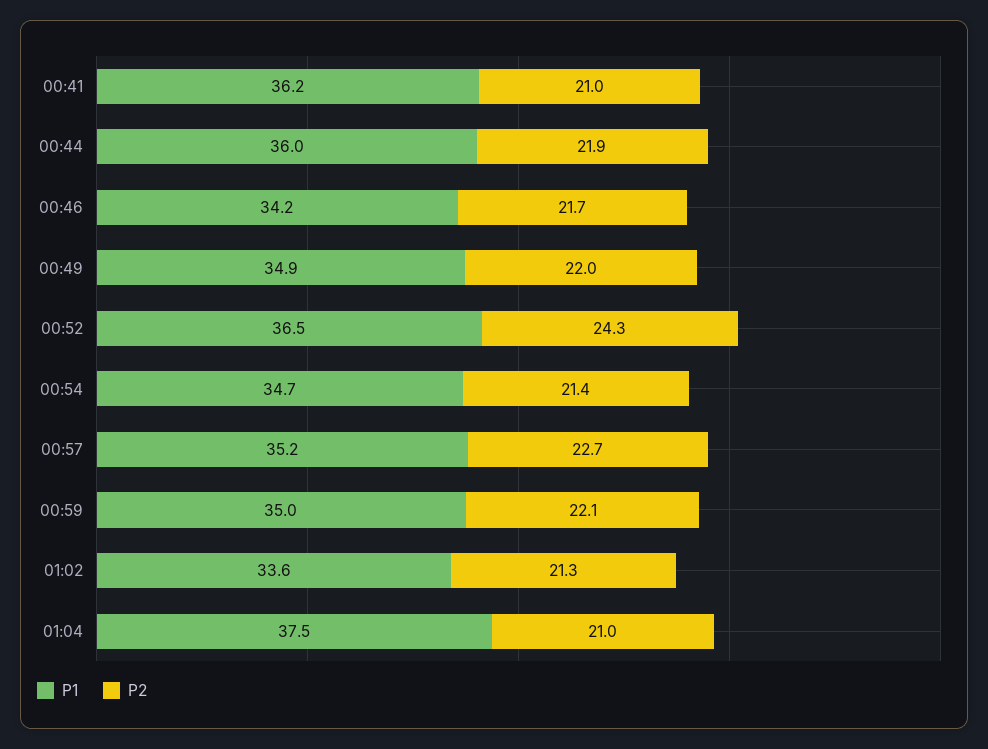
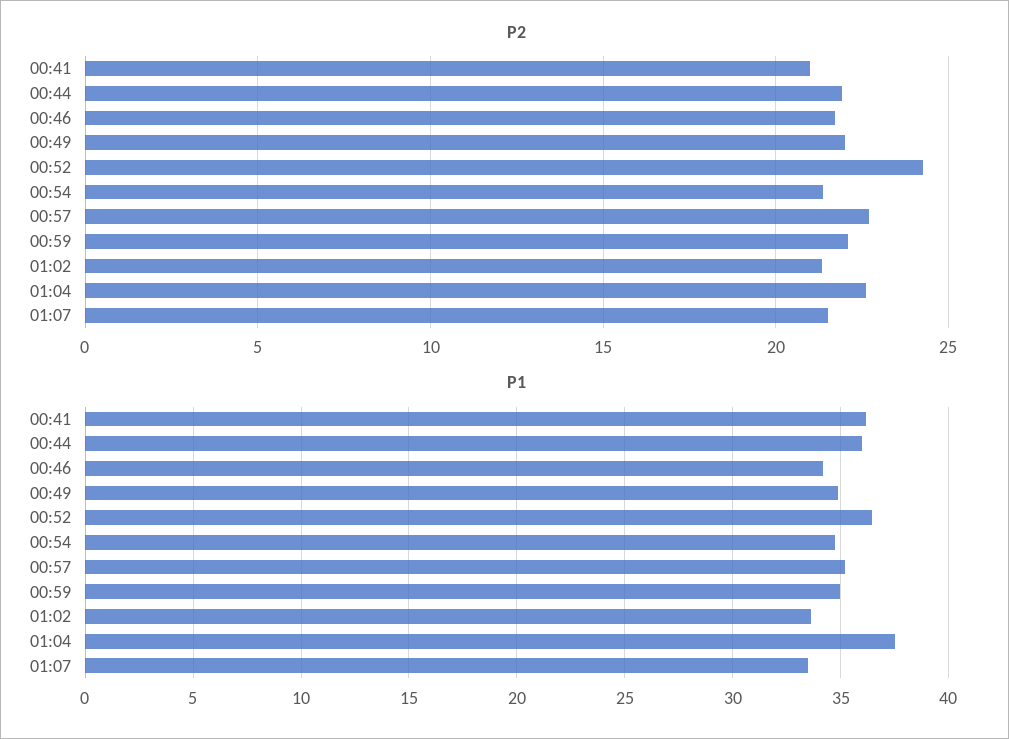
P2, 01:04: 21 -> 22.5
P2, 01:07: none -> 21.5
P1, 01:07: none -> 33.5

